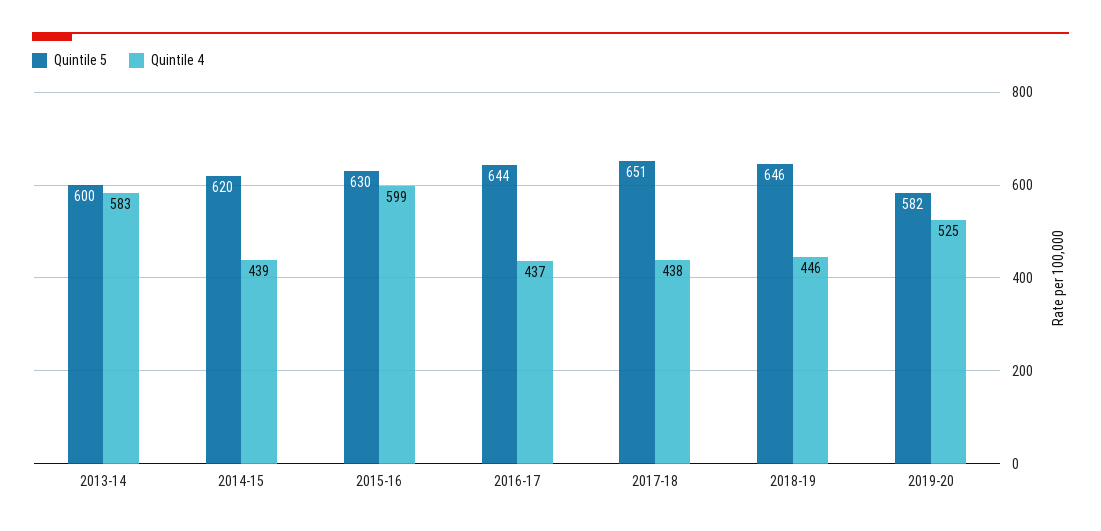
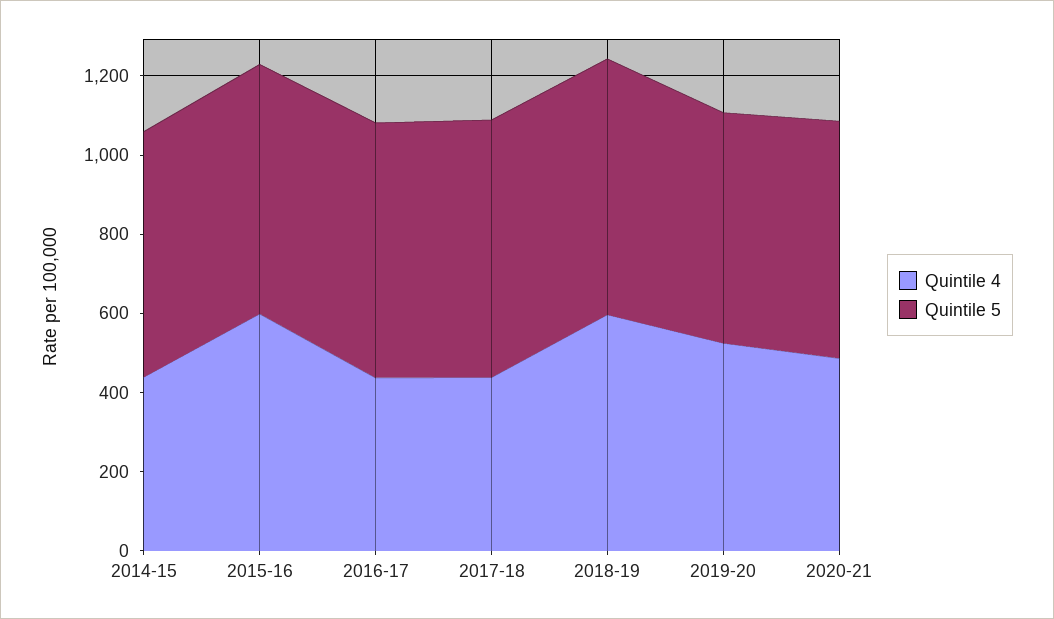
Quintile 5, 2013-14: 600 -> none
Quintile 4, 2013-14: 583 -> none
Quintile 4, 2018-19: 446 -> 600
Quintile 4, 2020-21: none -> 500
Quintile 5, 2020-21: none -> 600

